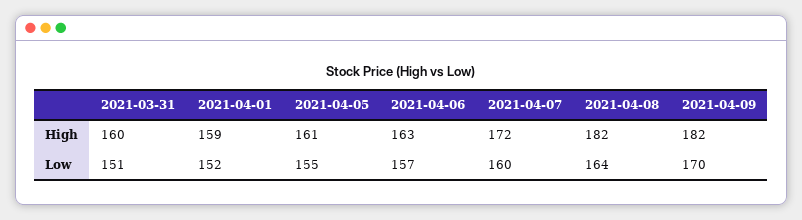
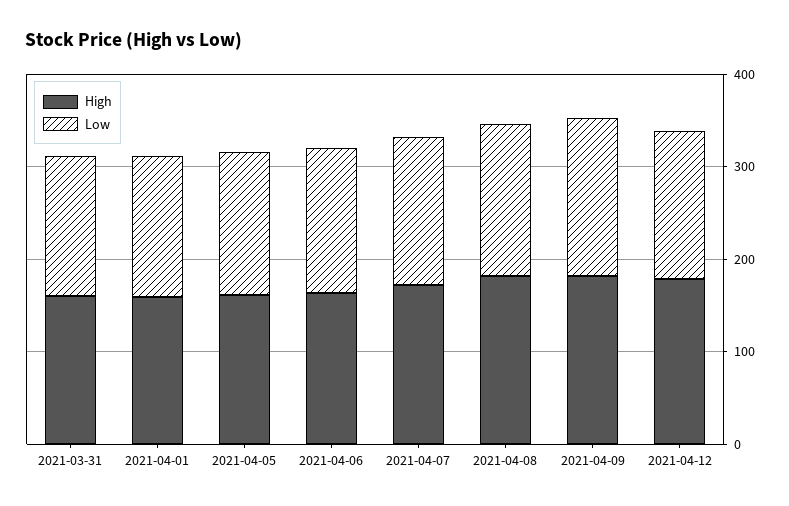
High, 2021-04-12: none -> 180
Low, 2021-04-12: none -> 160

